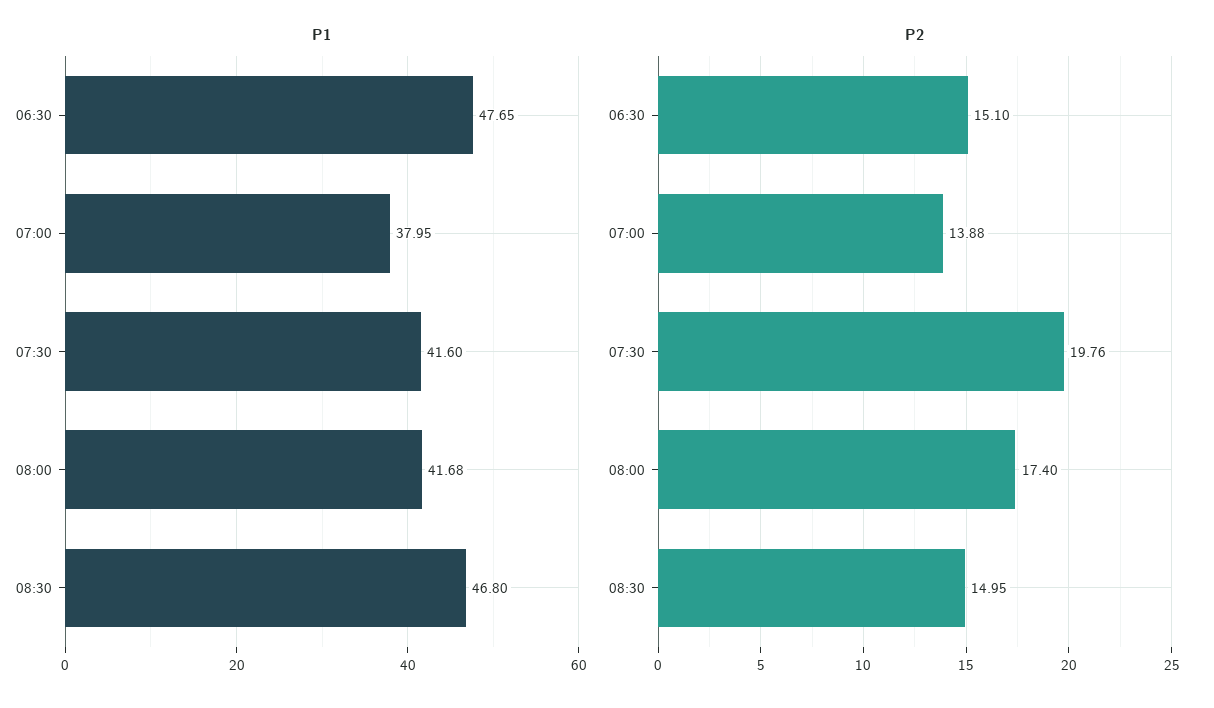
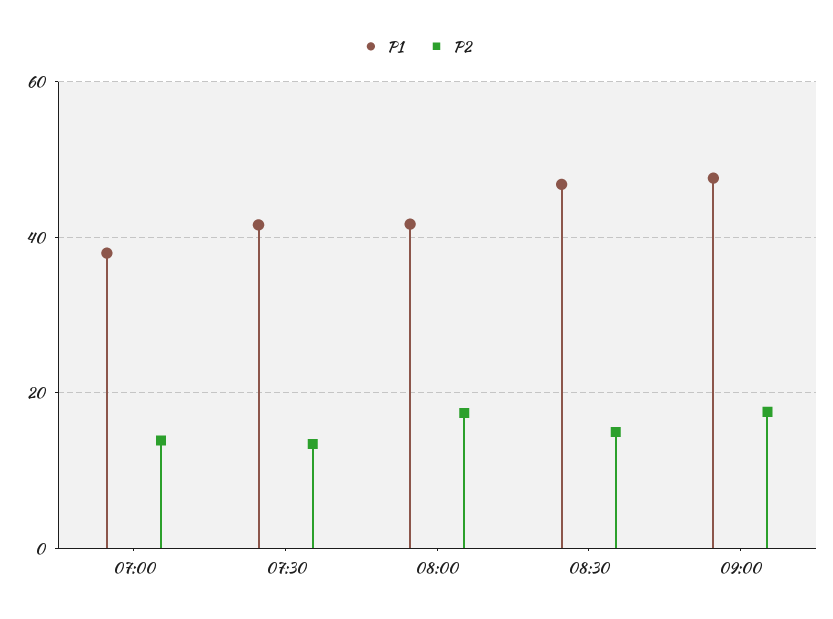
P1, 06:30: 47.65 -> none
P2, 06:30: 15.1 -> none
P2, 07:30: 19.76 -> 14
P1, 09:00: none -> 48
P2, 09:00: none -> 18

